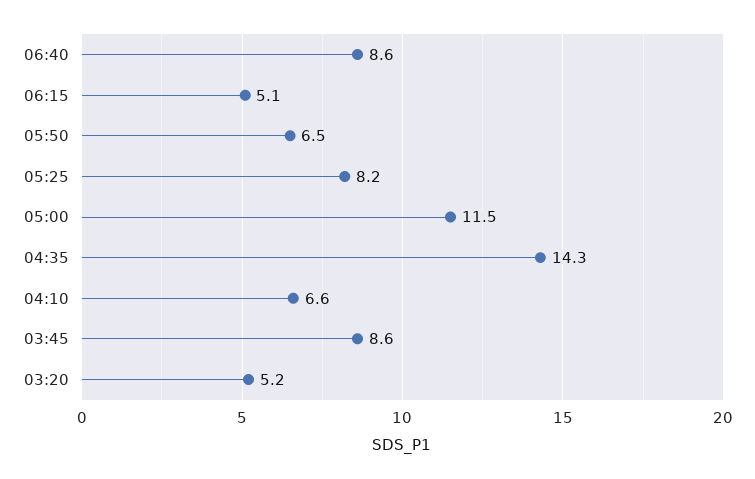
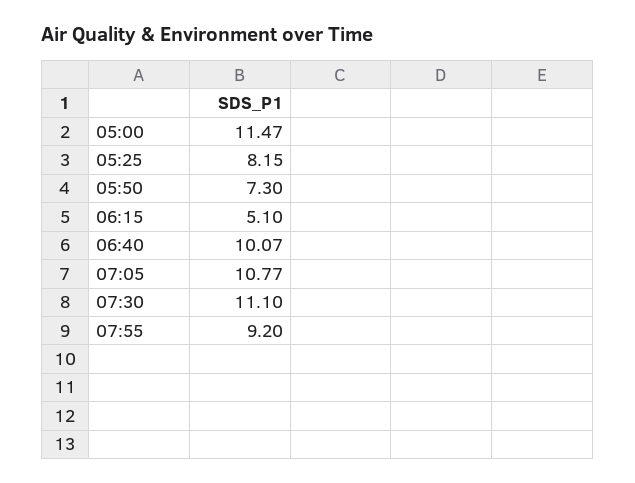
06:40: 8.6 -> 10.07
05:50: 6.5 -> 7.3
04:35: 14.3 -> none
04:10: 6.6 -> none
03:45: 8.6 -> none
03:20: 5.2 -> none
07:05: none -> 10.77
07:30: none -> 11.1
07:55: none -> 9.2

